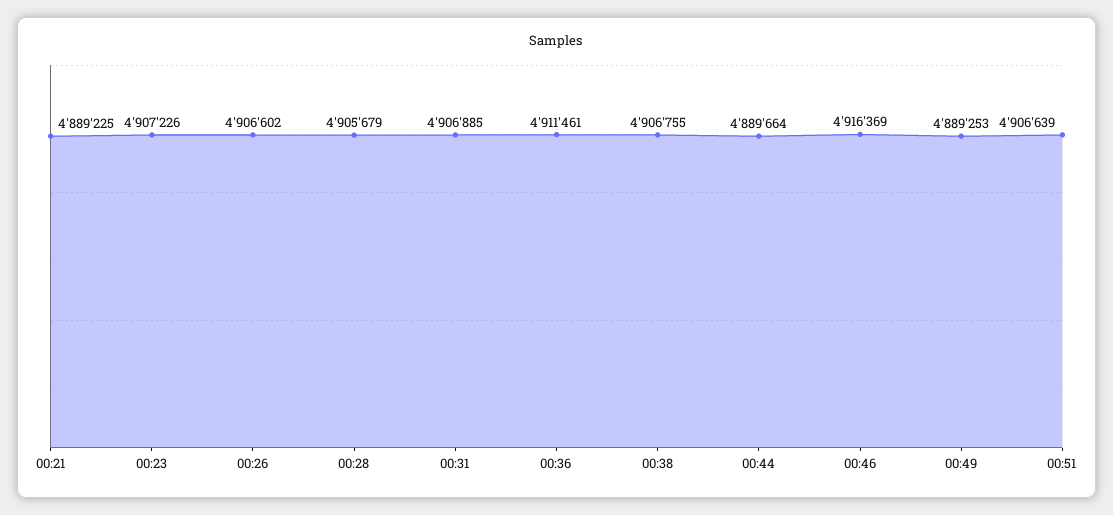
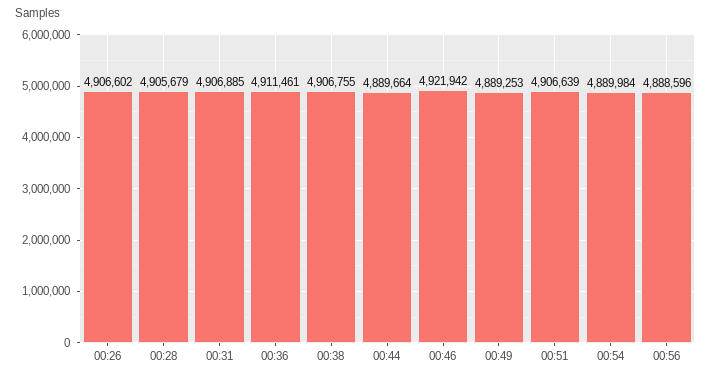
00:21: 4889225 -> none
00:23: 4907226 -> none
00:46: 4916369 -> 4921942
00:54: none -> 4889984
00:56: none -> 4888596

